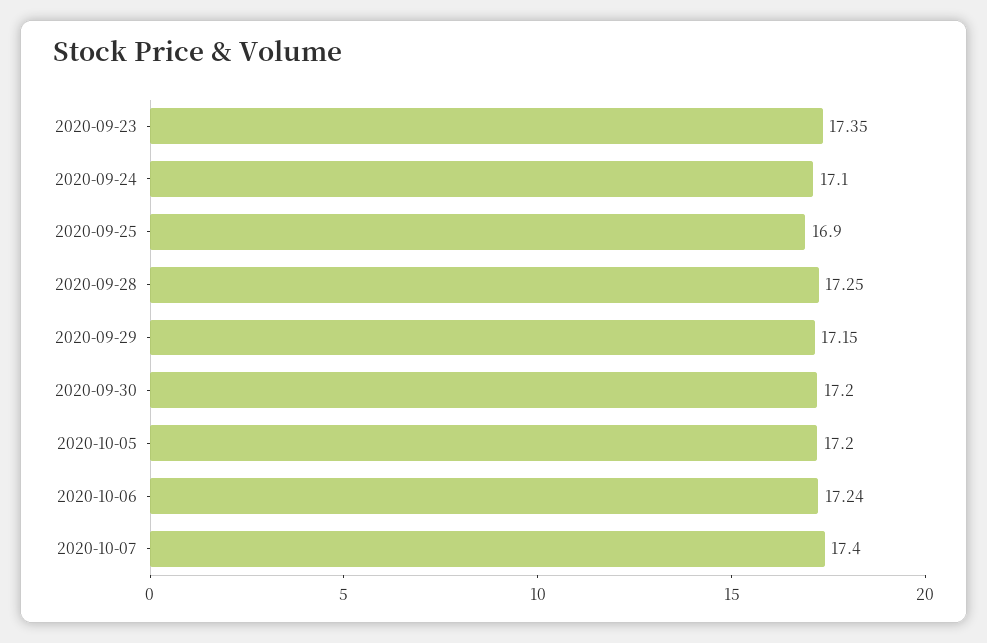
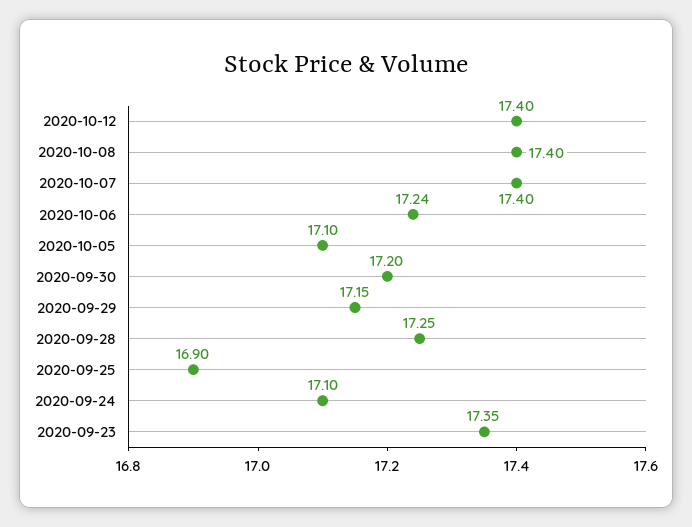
2020-10-05: 17.2 -> 17.1
2020-10-12: none -> 17.4
2020-10-08: none -> 17.4

